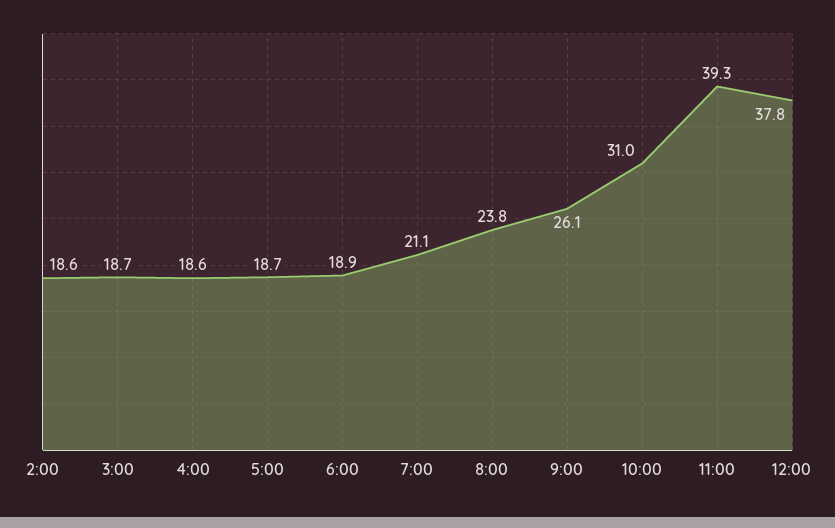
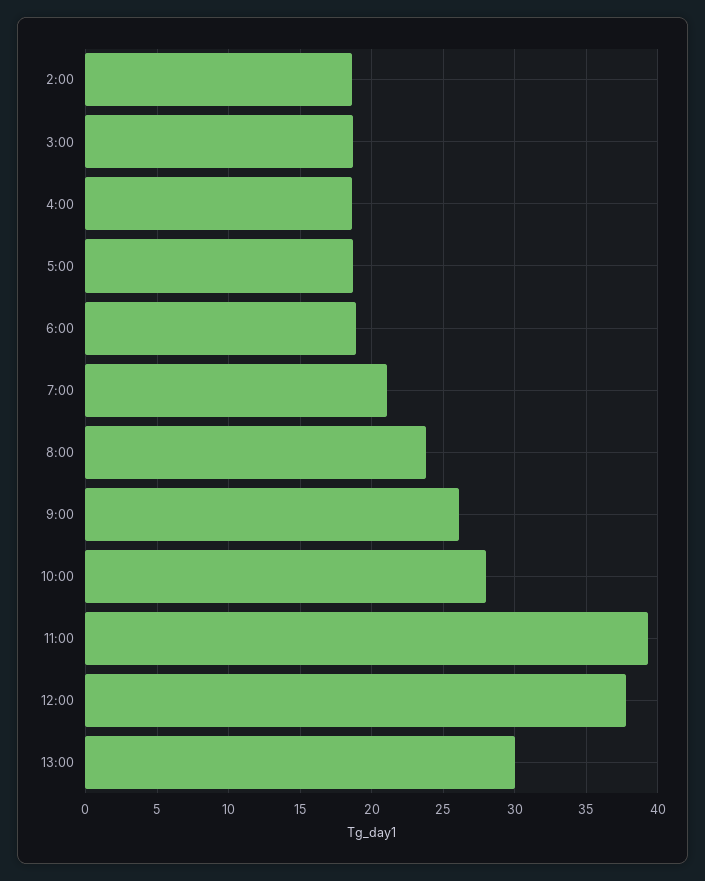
10:00: 31 -> 28
13:00: none -> 30

